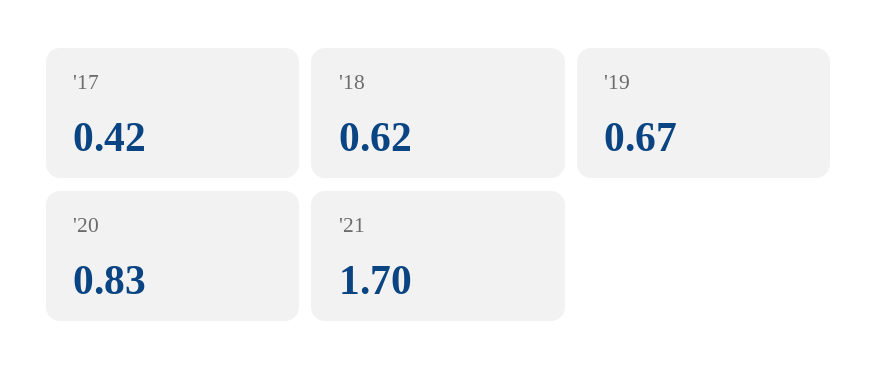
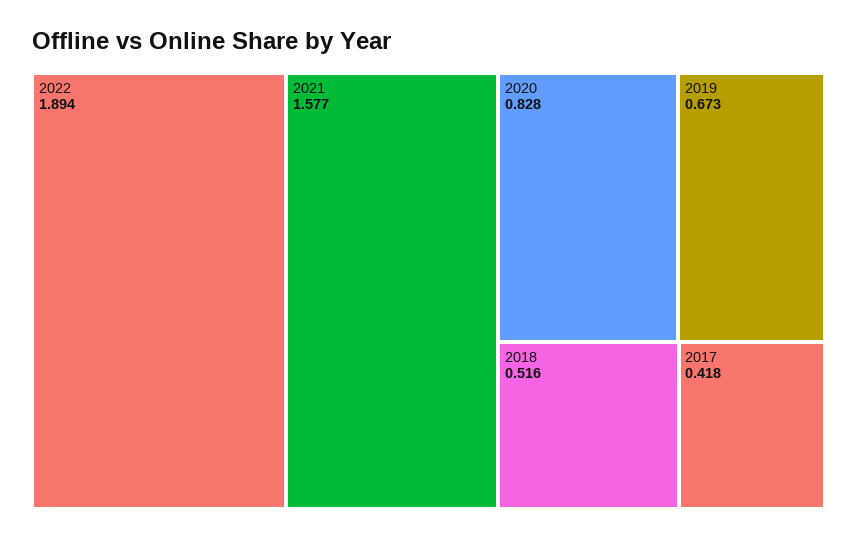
'18: 0.62 -> 0.516
'21: 1.7 -> 1.577
2022: none -> 1.894

